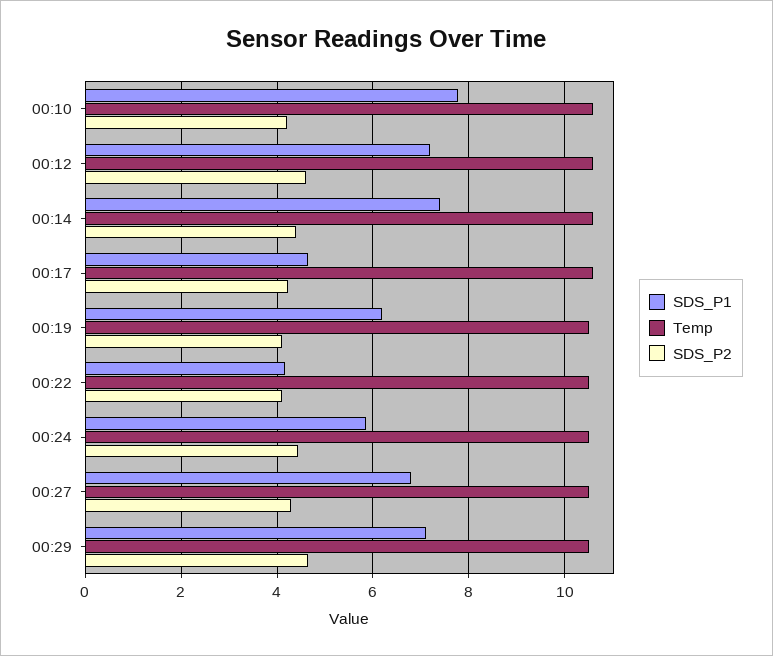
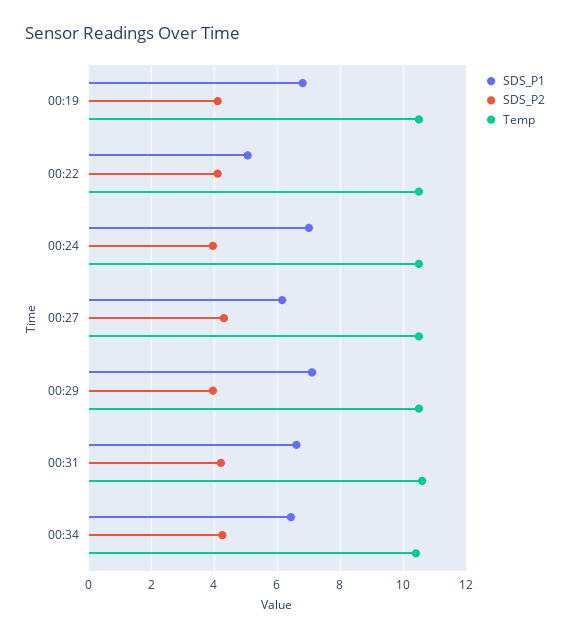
SDS_P1, 00:10: 7.8 -> none
Temp, 00:10: 10.6 -> none
SDS_P2, 00:10: 4.2 -> none
SDS_P1, 00:12: 7.2 -> none
Temp, 00:12: 10.6 -> none
SDS_P2, 00:12: 4.6 -> none
SDS_P1, 00:14: 7.4 -> none
Temp, 00:14: 10.6 -> none
SDS_P2, 00:14: 4.4 -> none
SDS_P1, 00:17: 4.6 -> none
Temp, 00:17: 10.6 -> none
SDS_P2, 00:17: 4.2 -> none
SDS_P1, 00:19: 6.2 -> 6.8
SDS_P1, 00:22: 4.2 -> 5
SDS_P1, 00:24: 5.8 -> 7
SDS_P2, 00:24: 4.4 -> 4
SDS_P1, 00:27: 6.8 -> 6.2
SDS_P2, 00:29: 4.6 -> 4
SDS_P1, 00:31: none -> 6.6
SDS_P2, 00:31: none -> 4.2
Temp, 00:31: none -> 10.6
SDS_P1, 00:34: none -> 6.4
SDS_P2, 00:34: none -> 4.2
Temp, 00:34: none -> 10.4

